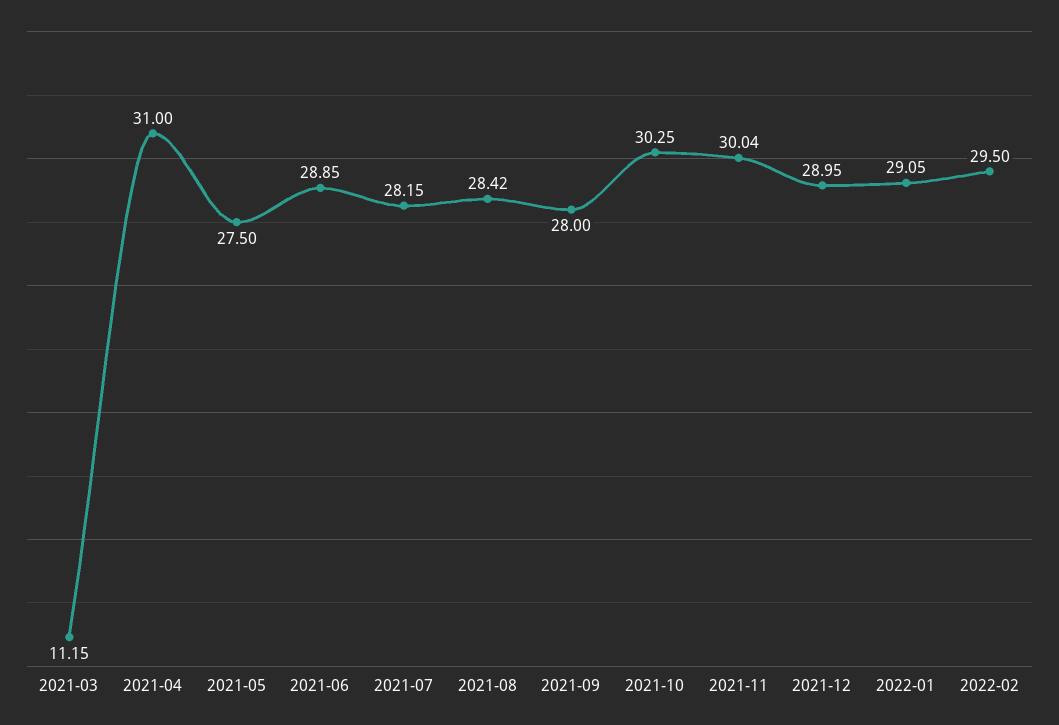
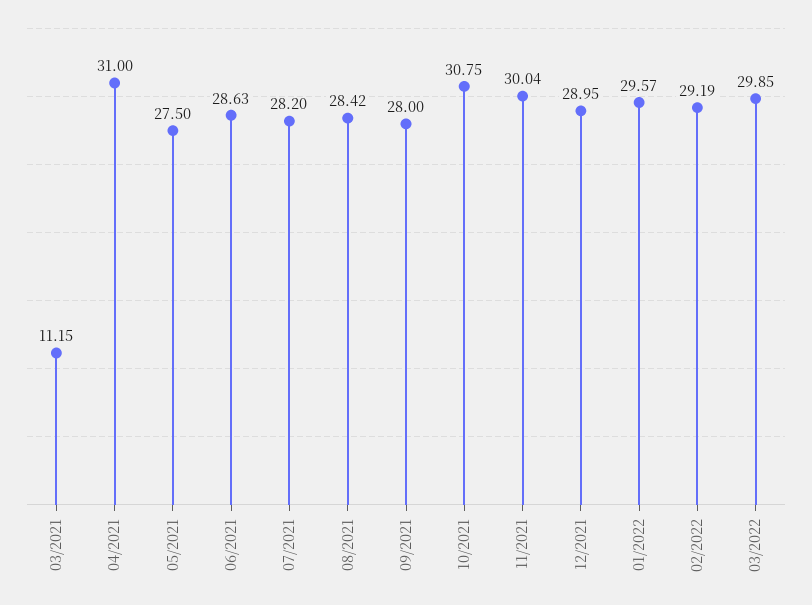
2021-06: 28.85 -> 28.63
2021-07: 28.15 -> 28.2
2021-10: 30.25 -> 30.75
2022-01: 29.05 -> 29.57
2022-02: 29.5 -> 29.19
03/2022: none -> 29.85

